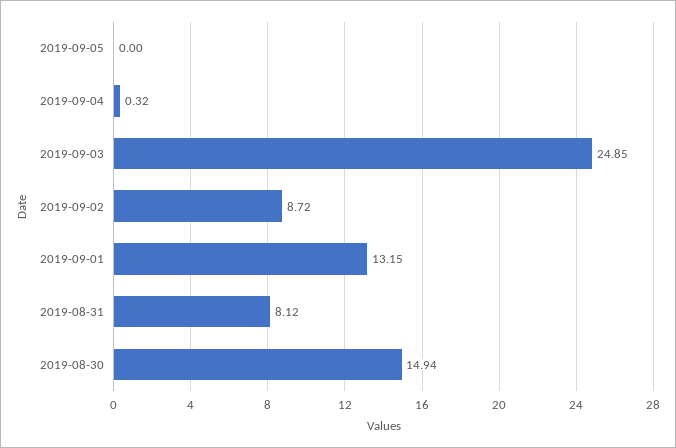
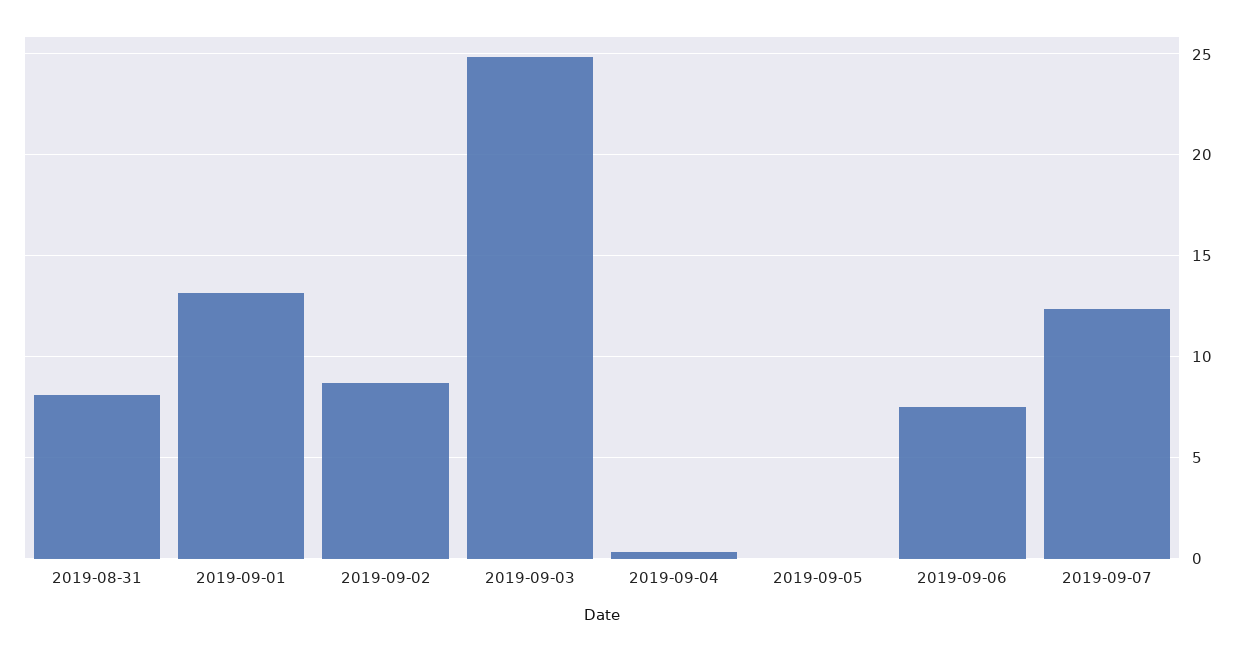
2019-08-30: 14.94 -> none
2019-09-06: none -> 7.5
2019-09-07: none -> 12.5

